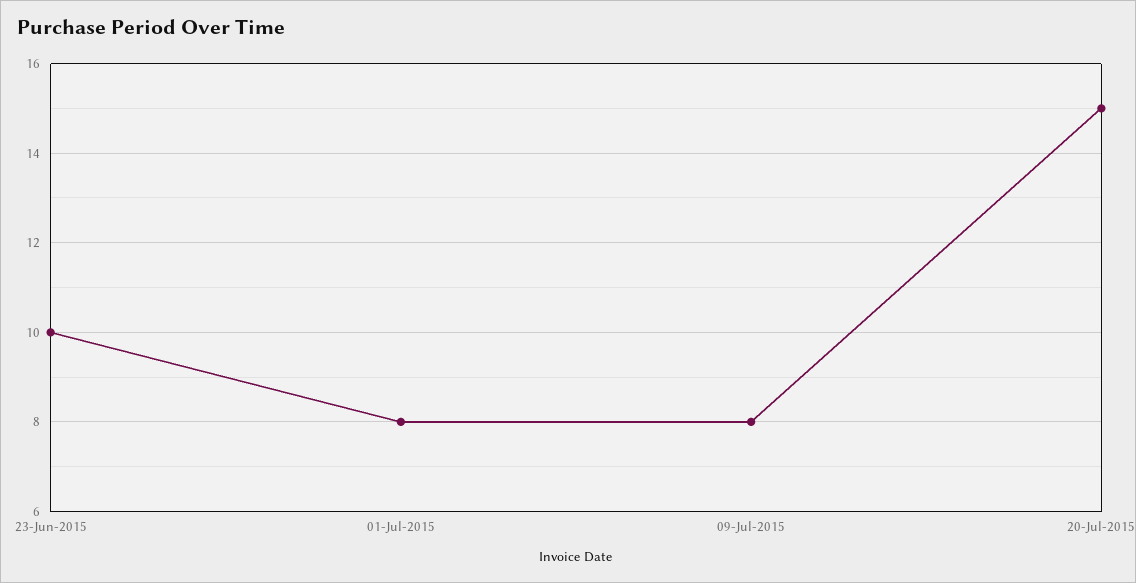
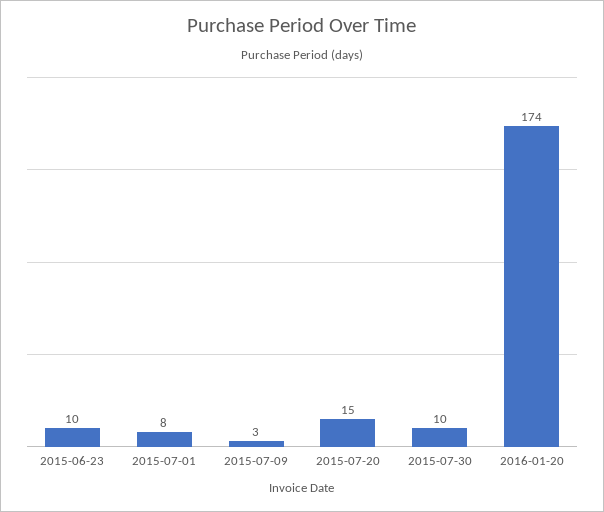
09-Jul-2015: 8 -> 3
2015-07-30: none -> 10
2016-01-20: none -> 174

